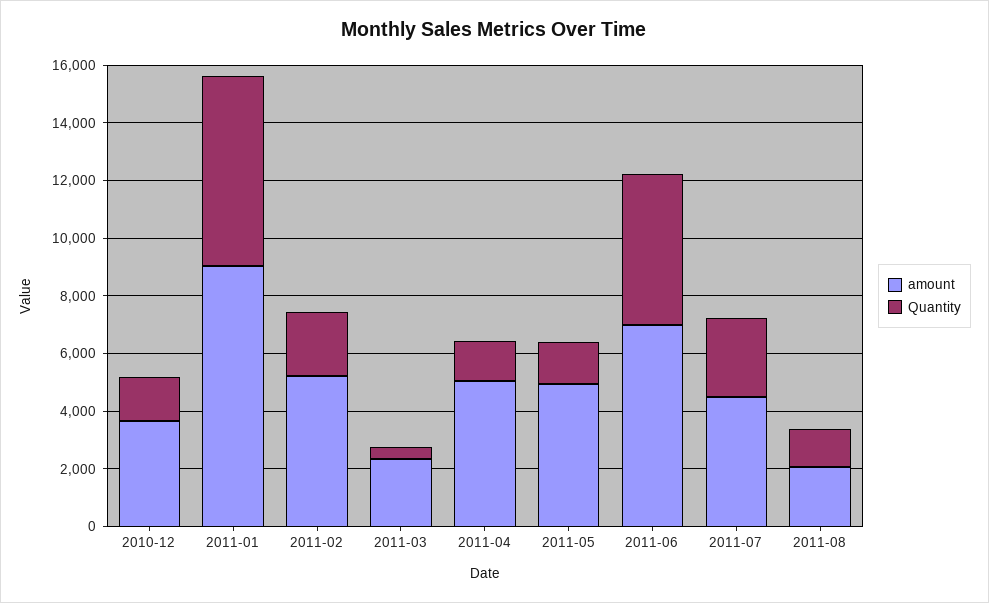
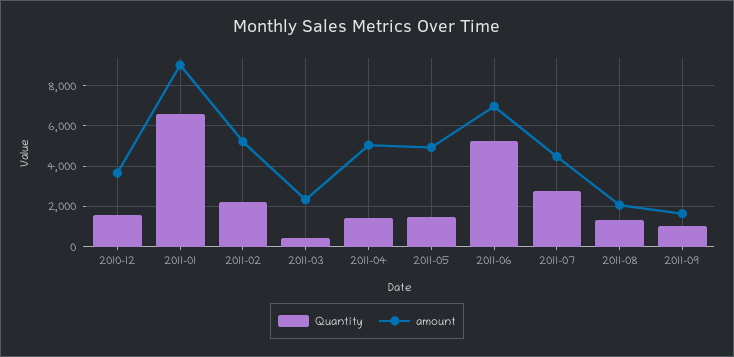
Quantity, 2011-09: none -> 1000
amount, 2011-09: none -> 1500

